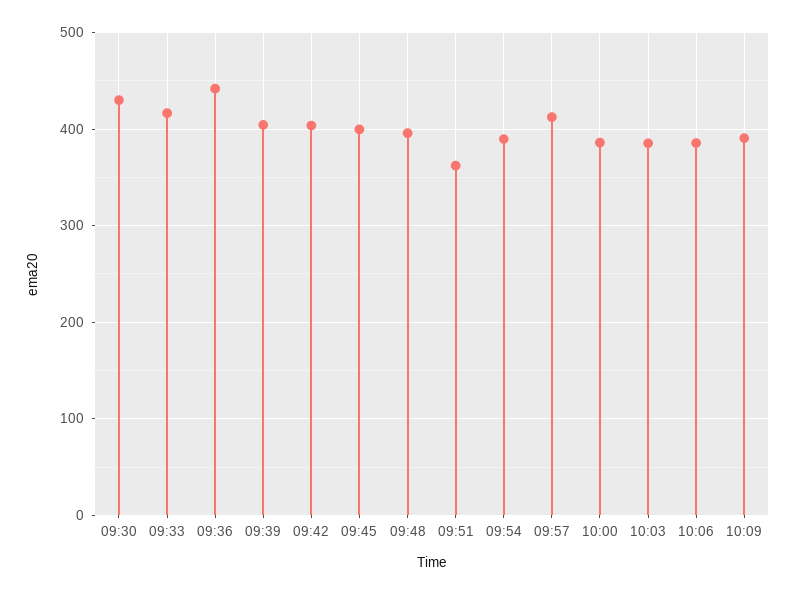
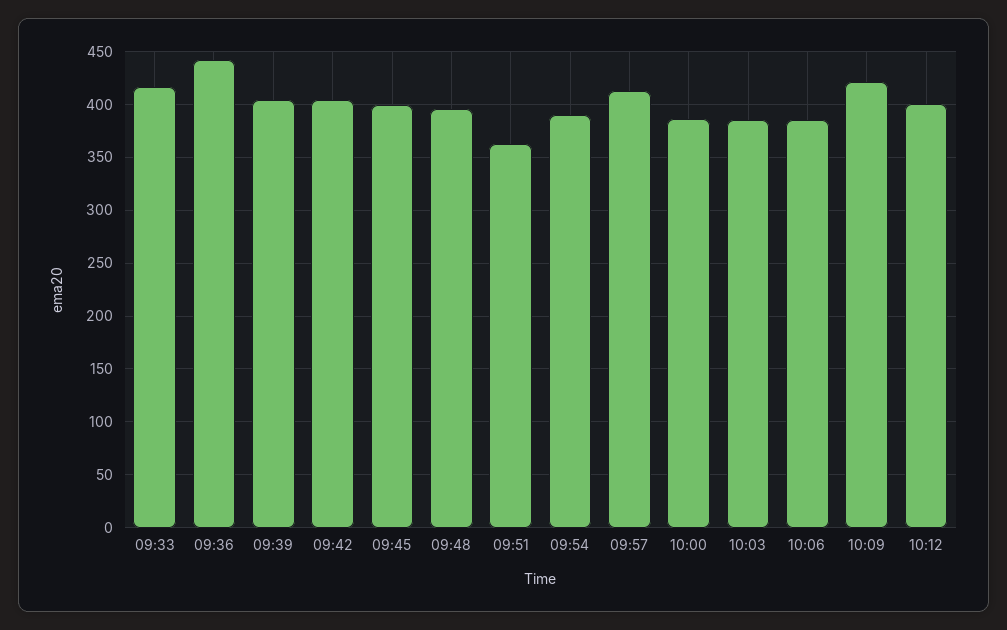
09:30: 430 -> none
10:09: 390 -> 420
10:12: none -> 400

